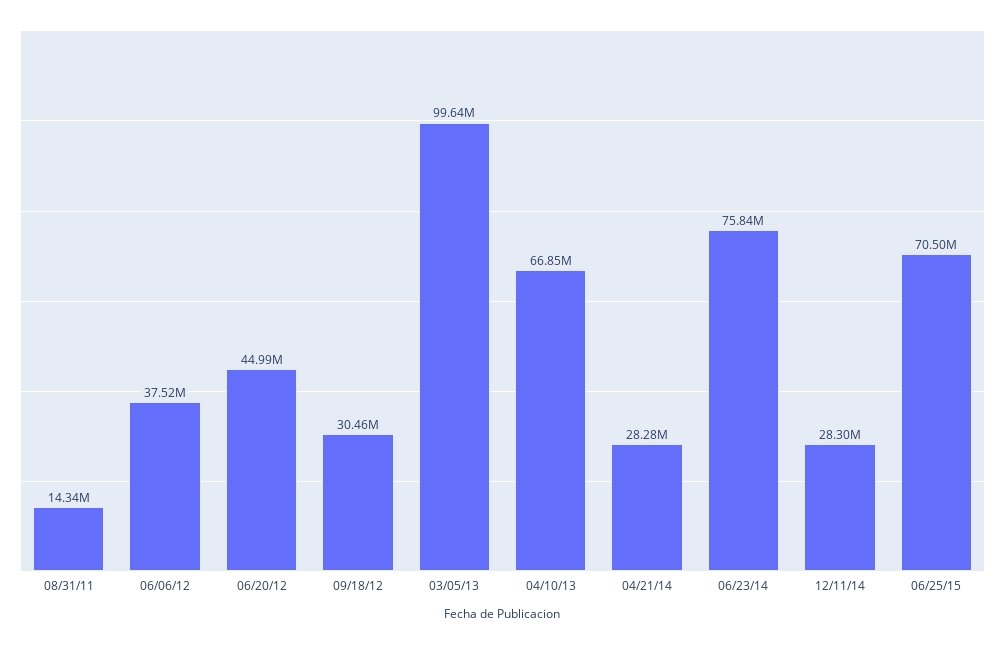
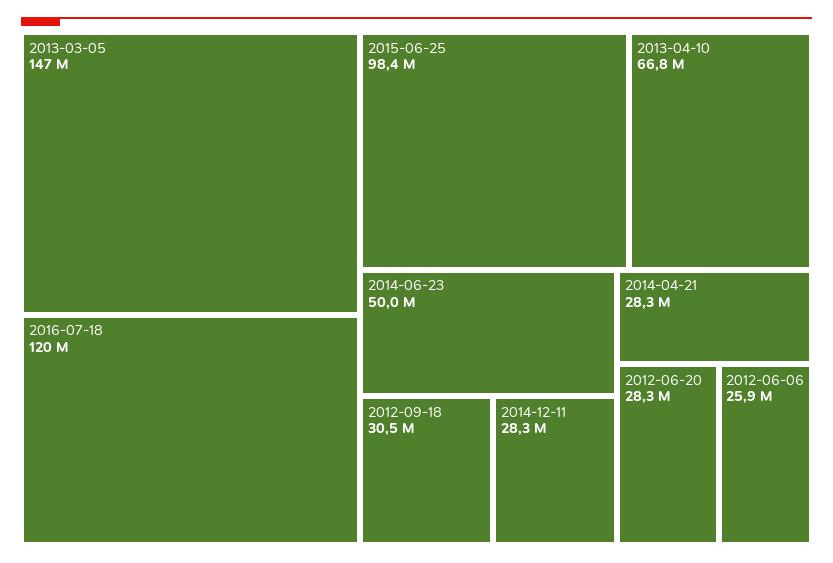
08/31/11: 14340000 -> none
06/06/12: 37520000 -> 25900000
06/20/12: 44990000 -> 28300000
03/05/13: 99640000 -> 147000000
06/23/14: 75840000 -> 50000000
06/25/15: 70500000 -> 98400000
2016-07-18: none -> 120000000

